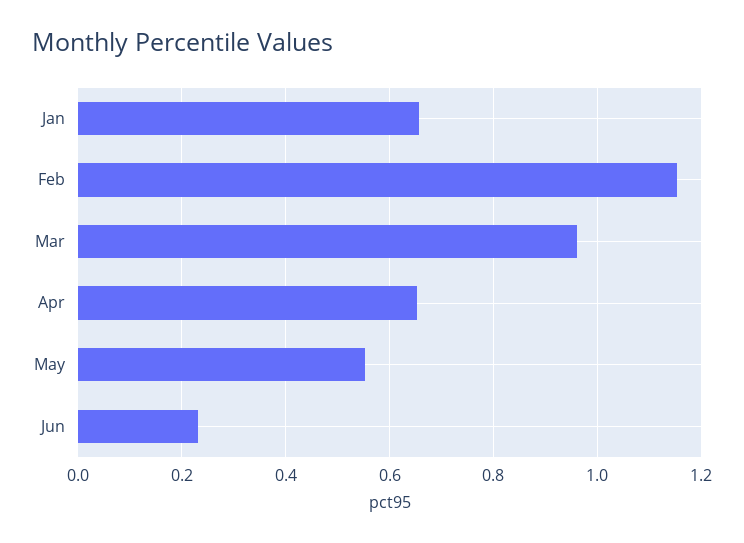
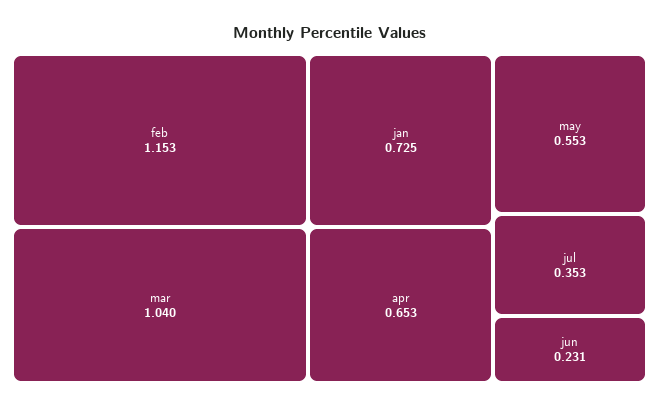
Jan: 0.66 -> 0.725
Mar: 0.96 -> 1.04
jul: none -> 0.353

